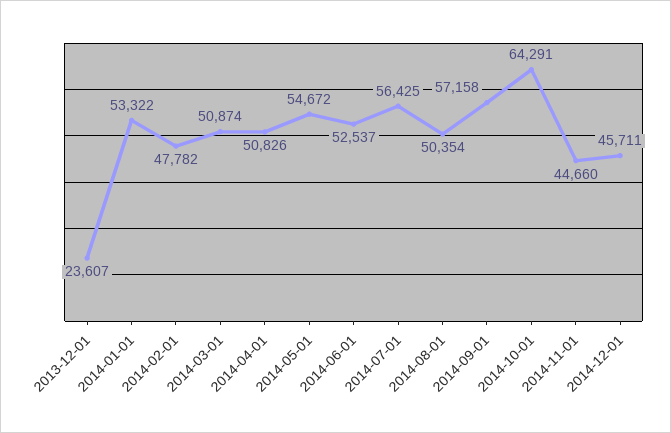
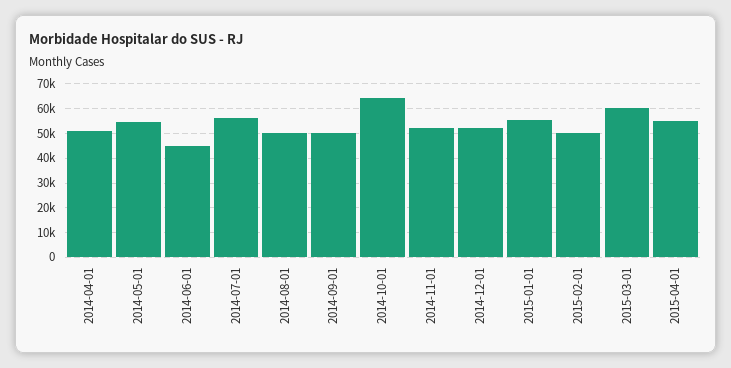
2013-12-01: 23607 -> none
2014-01-01: 53322 -> none
2014-02-01: 47782 -> none
2014-03-01: 50874 -> none
2014-06-01: 52537 -> 45000
2014-09-01: 57158 -> 50000
2014-11-01: 44660 -> 52500
2014-12-01: 45711 -> 52500
2015-01-01: none -> 55000
2015-02-01: none -> 50000
2015-03-01: none -> 60000
2015-04-01: none -> 55000

